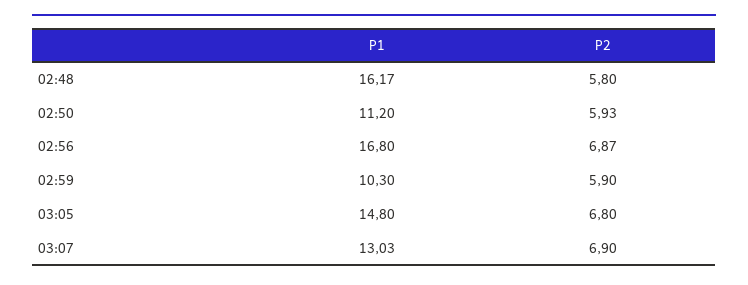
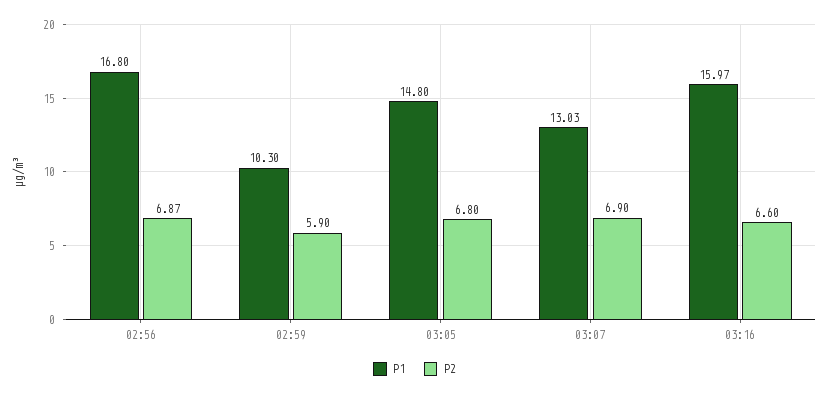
P1, 02:48: 16.17 -> none
P2, 02:48: 5.8 -> none
P1, 02:50: 11.2 -> none
P2, 02:50: 5.93 -> none
P1, 03:16: none -> 15.97
P2, 03:16: none -> 6.6

